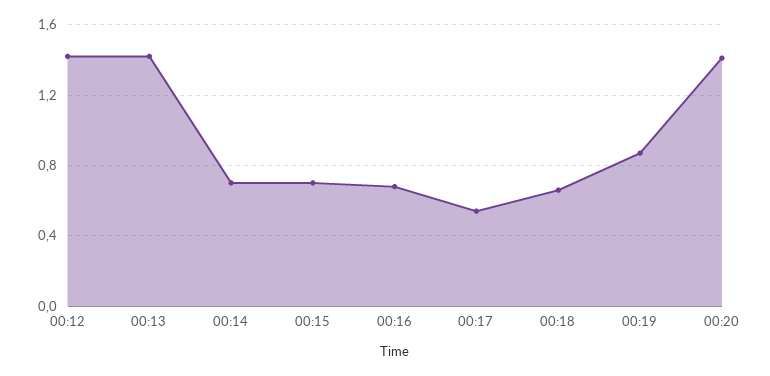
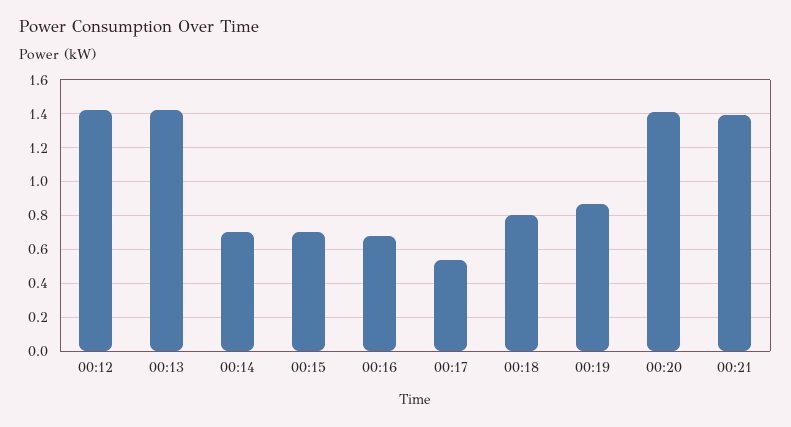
00:18: 0.65 -> 0.8
00:21: none -> 1.4

